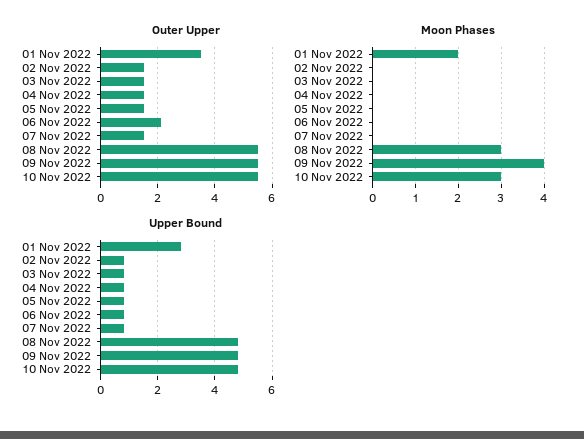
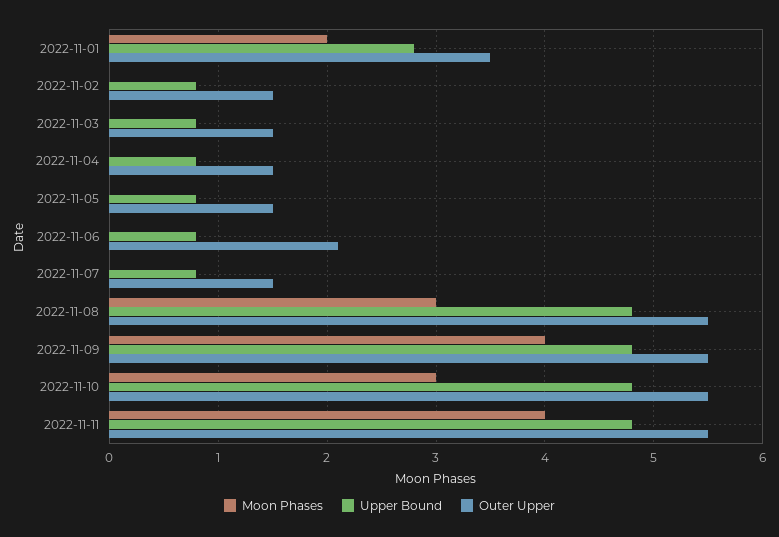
Moon Phases, 2022-11-11: none -> 4
Upper Bound, 2022-11-11: none -> 4.8
Outer Upper, 2022-11-11: none -> 5.5

